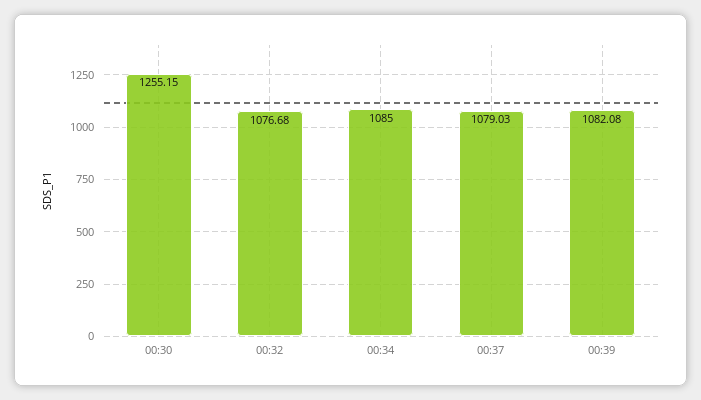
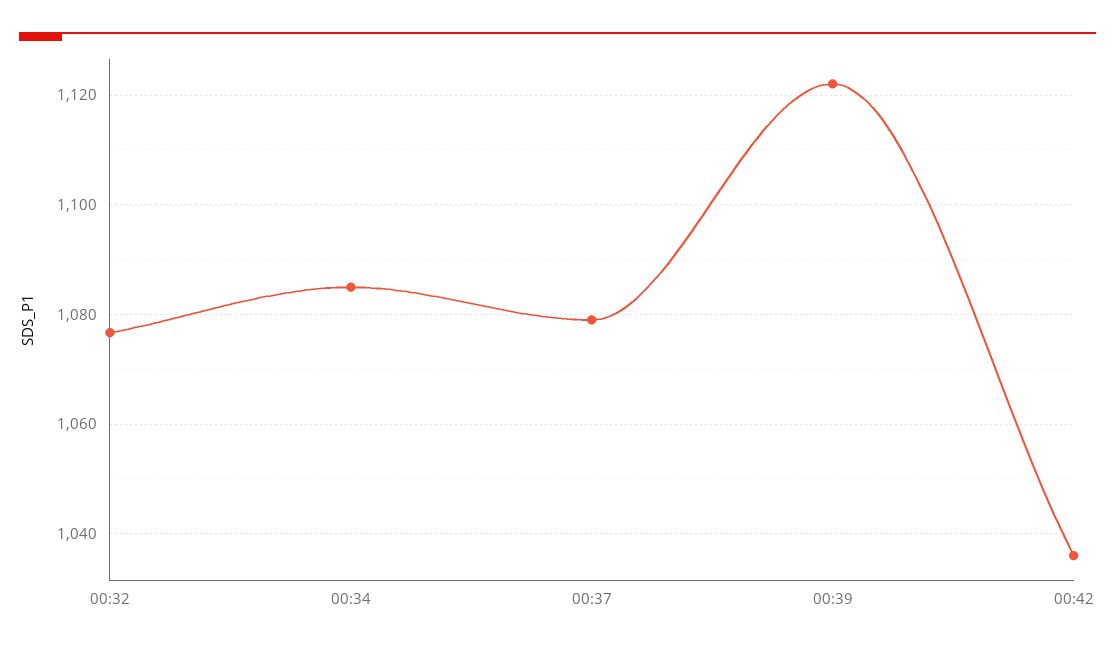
00:30: 1255.15 -> none
00:39: 1082.08 -> 1122
00:42: none -> 1036

